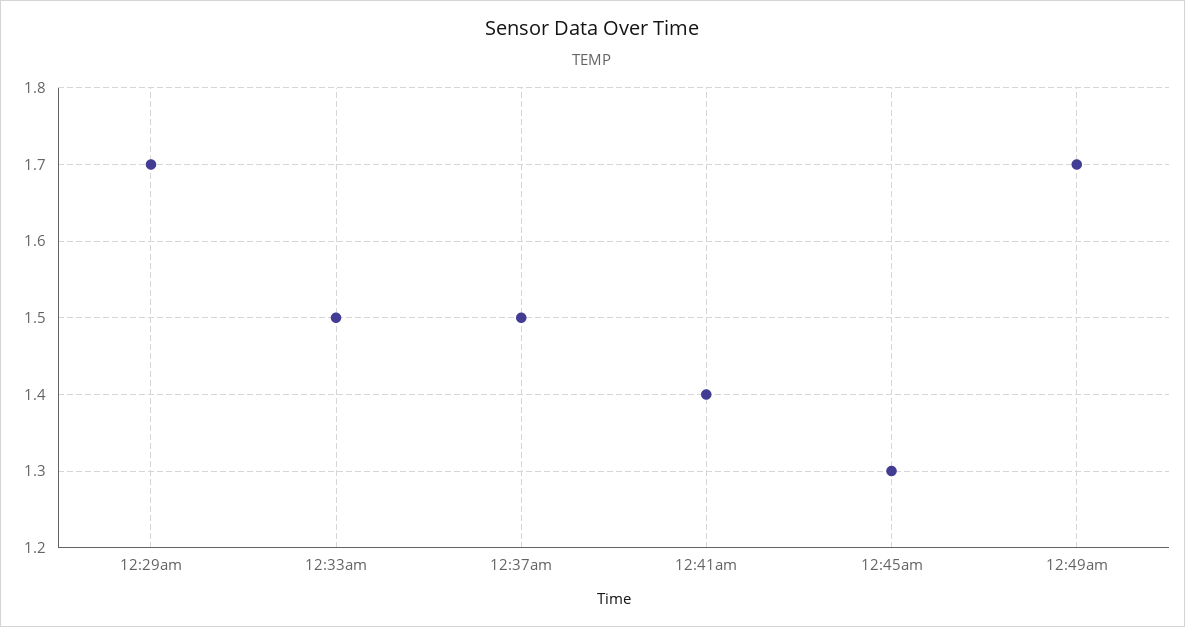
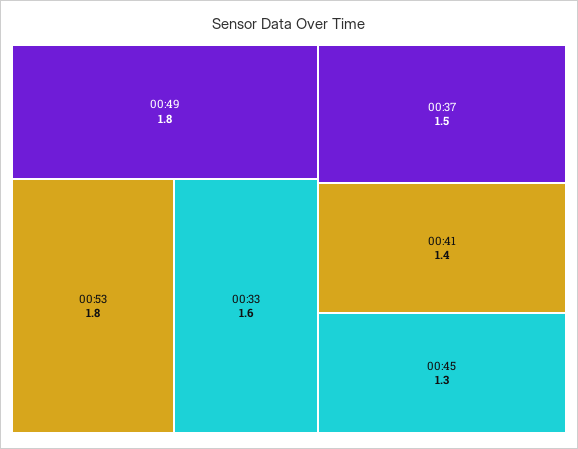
12:29am: 1.7 -> none
12:33am: 1.5 -> 1.6
12:49am: 1.7 -> 1.8
00:53: none -> 1.8

